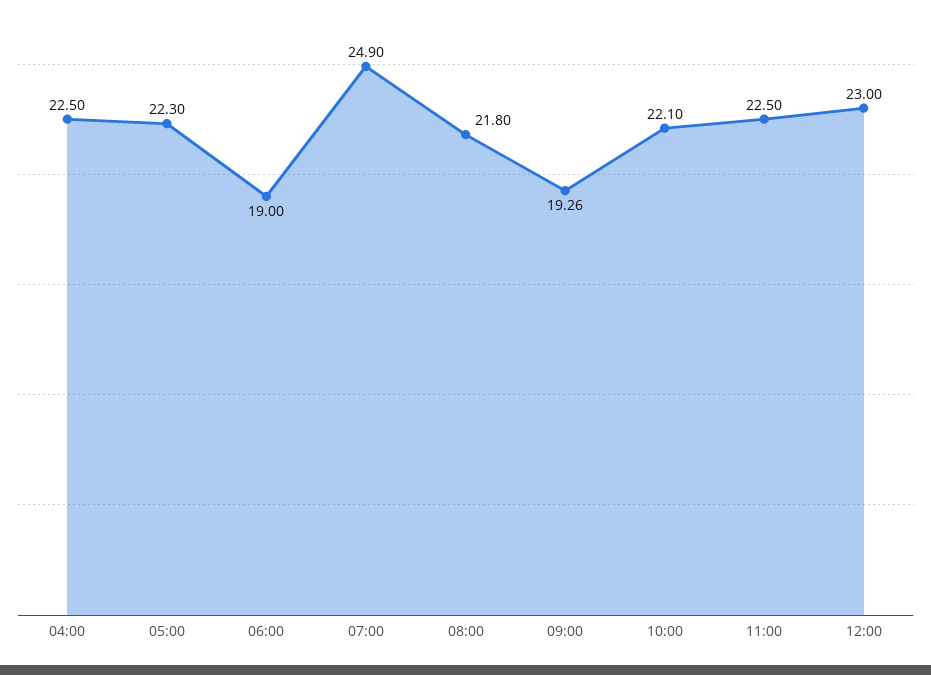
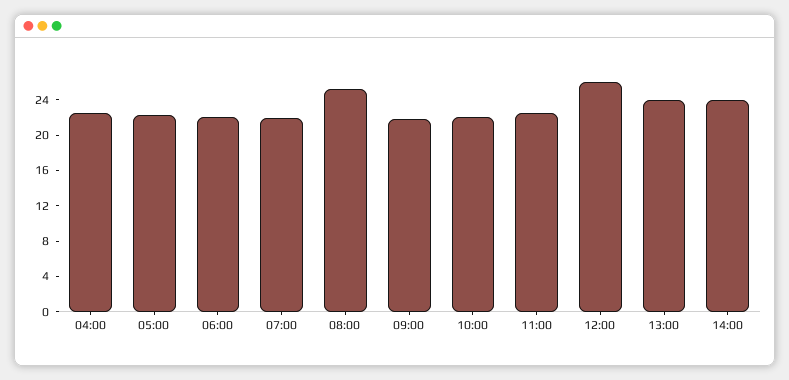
06:00: 19 -> 22
07:00: 24.9 -> 22
08:00: 21.8 -> 25
09:00: 19.26 -> 22
12:00: 23 -> 26
13:00: none -> 24
14:00: none -> 24

